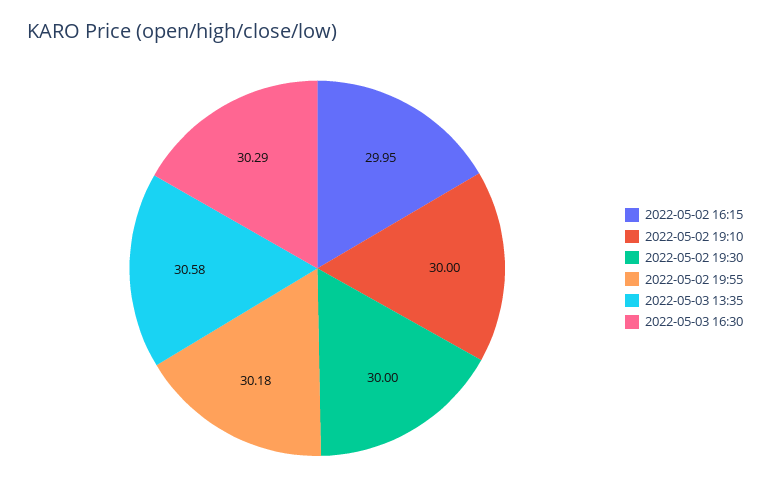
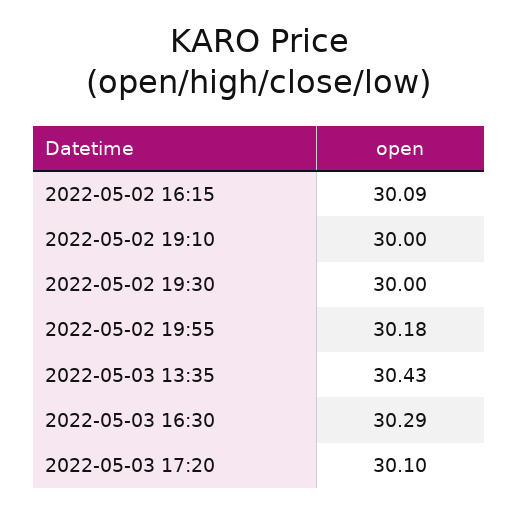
2022-05-02 16:15: 29.95 -> 30.09
2022-05-03 13:35: 30.58 -> 30.43
2022-05-03 17:20: none -> 30.1

